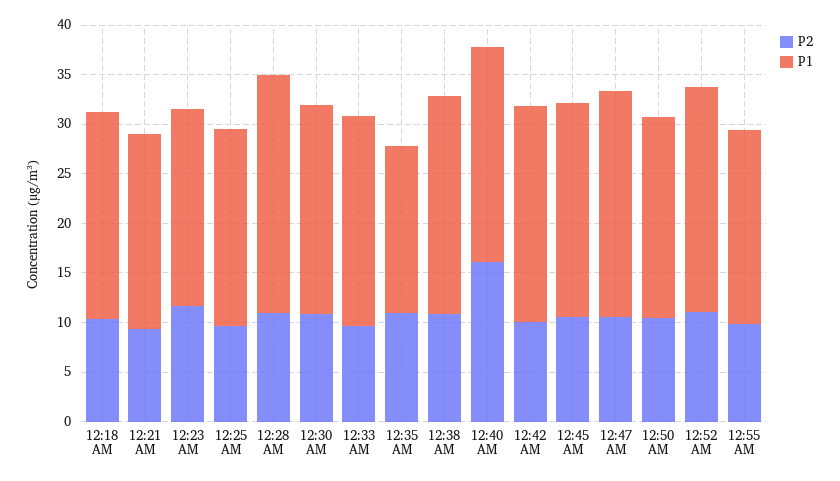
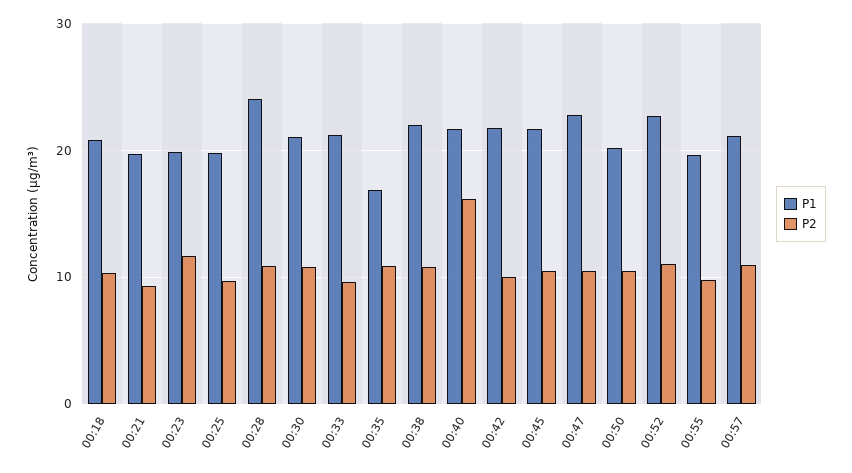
P1, 00:57: none -> 21
P2, 00:57: none -> 11

